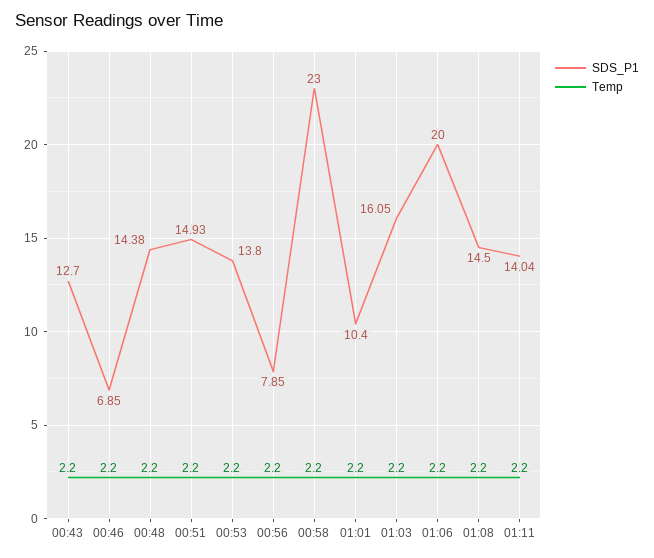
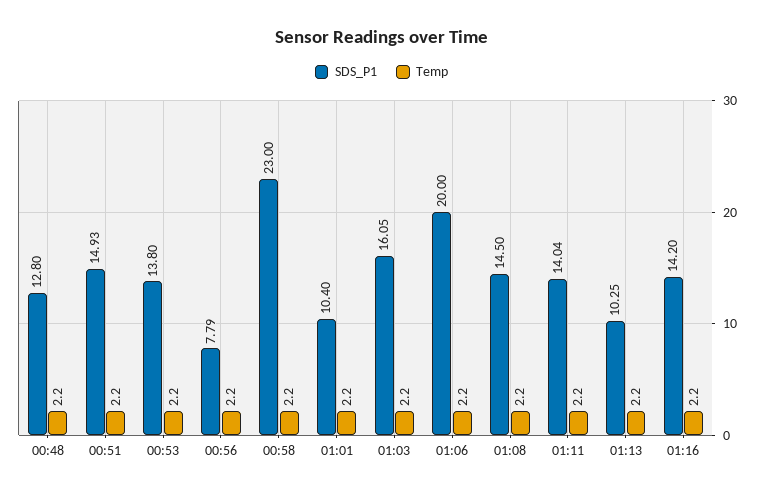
SDS_P1, 00:43: 12.7 -> none
Temp, 00:43: 2.2 -> none
SDS_P1, 00:46: 6.85 -> none
Temp, 00:46: 2.2 -> none
SDS_P1, 00:48: 14.38 -> 12.8
SDS_P1, 00:56: 7.85 -> 7.79
SDS_P1, 01:13: none -> 10.25
Temp, 01:13: none -> 2.2
SDS_P1, 01:16: none -> 14.2
Temp, 01:16: none -> 2.2

